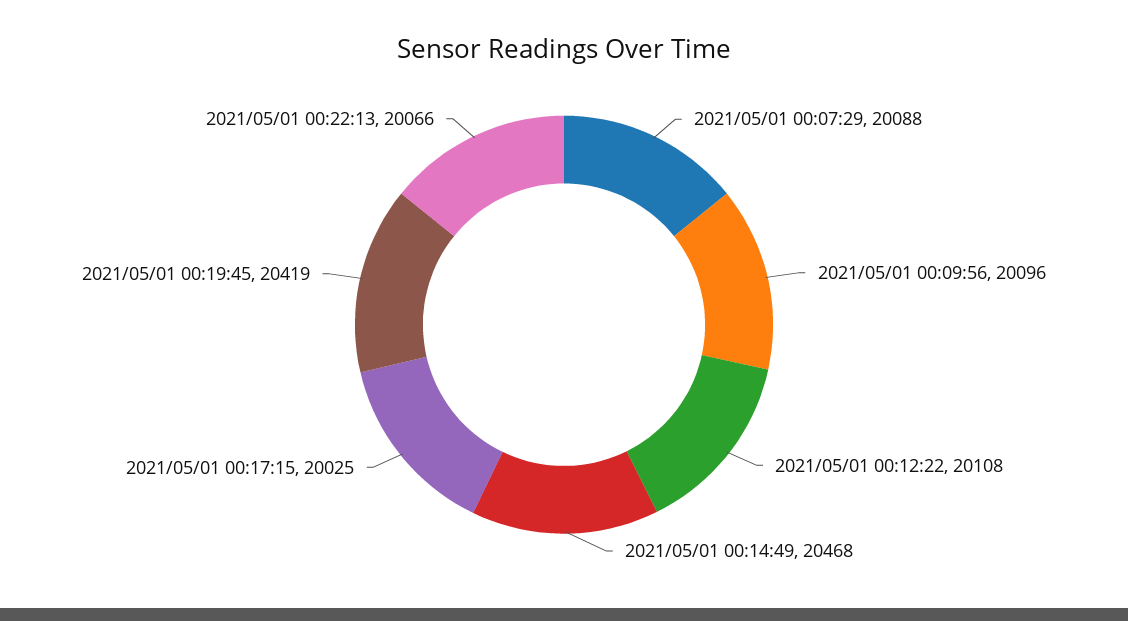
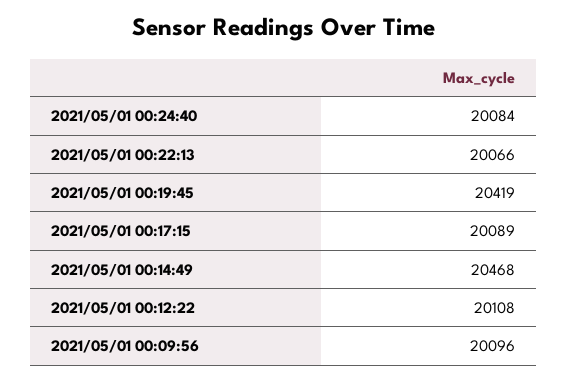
2021/05/01 00:07:29: 20088 -> none
2021/05/01 00:17:15: 20025 -> 20089
2021/05/01 00:24:40: none -> 20084

